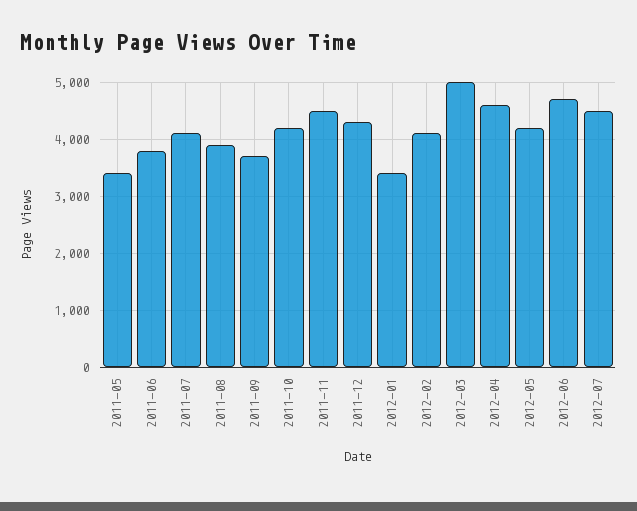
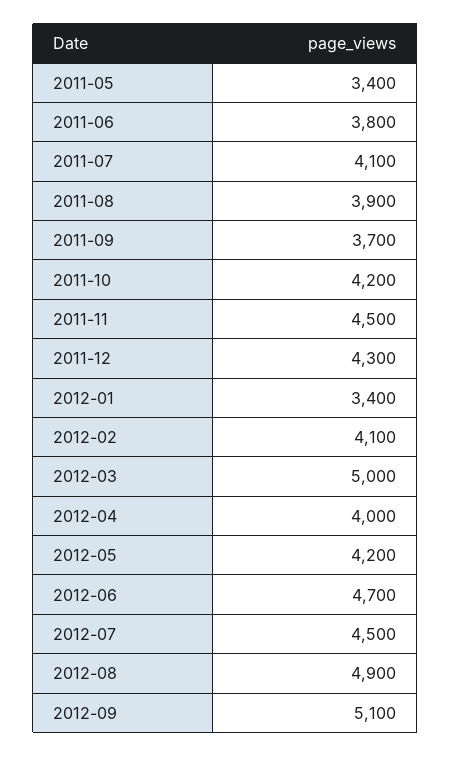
2012-04: 4600 -> 4000
2012-08: none -> 4900
2012-09: none -> 5100

